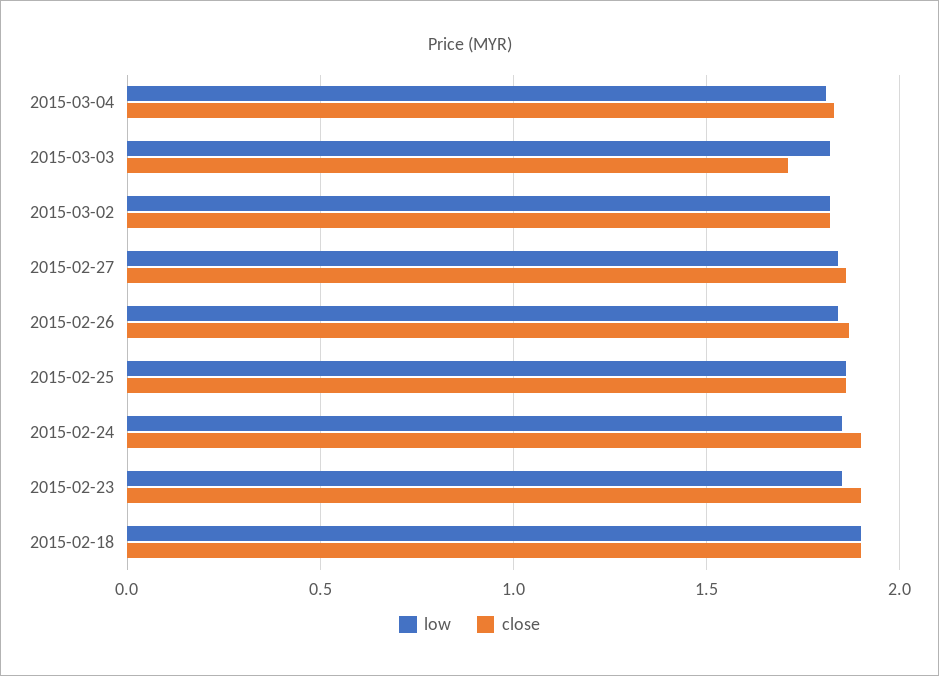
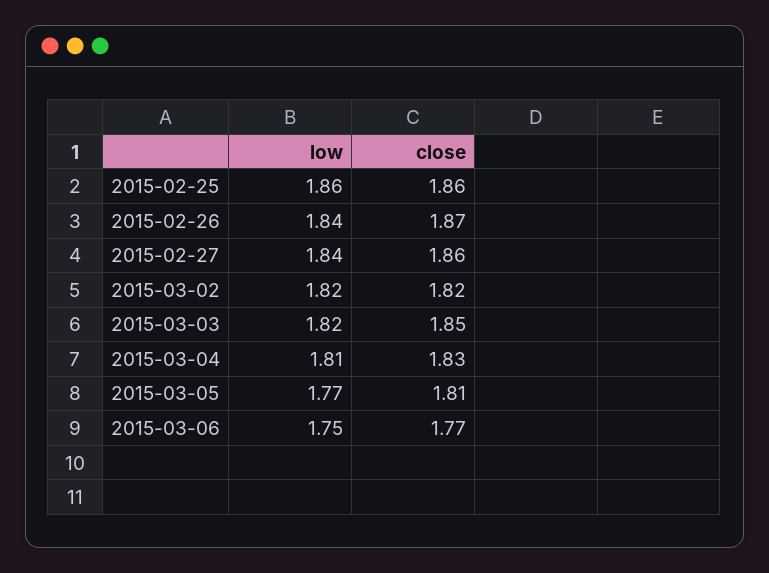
close, 2015-03-03: 1.7 -> 1.85
low, 2015-02-24: 1.85 -> none
close, 2015-02-24: 1.9 -> none
low, 2015-02-23: 1.85 -> none
close, 2015-02-23: 1.9 -> none
low, 2015-02-18: 1.9 -> none
close, 2015-02-18: 1.9 -> none
low, 2015-03-05: none -> 1.77
close, 2015-03-05: none -> 1.81
low, 2015-03-06: none -> 1.75
close, 2015-03-06: none -> 1.77

